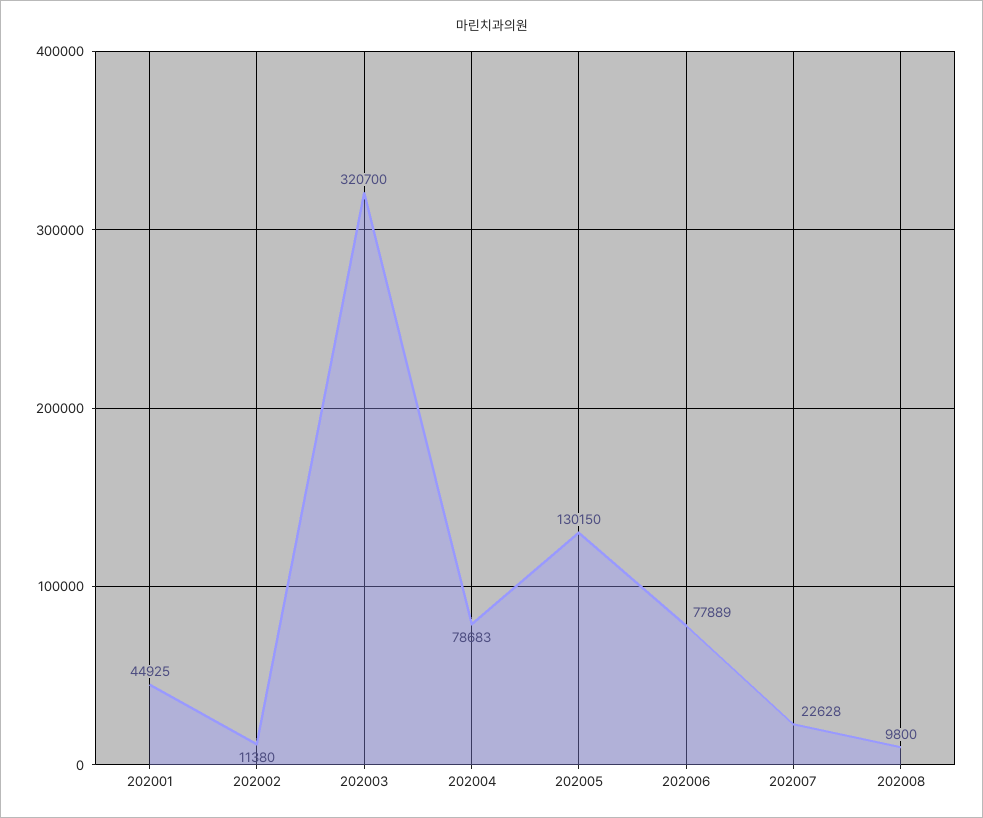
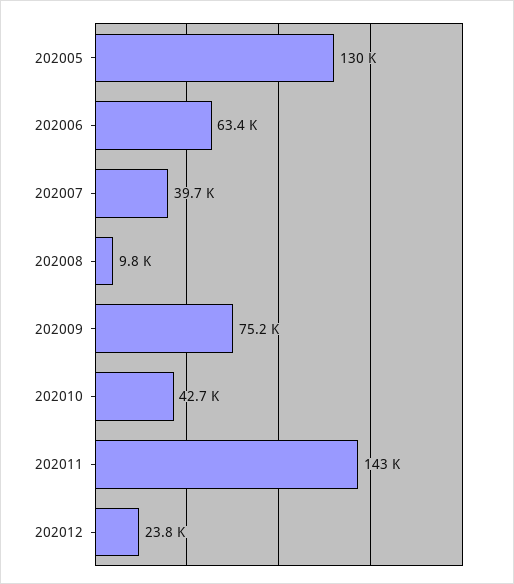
202001: 44925 -> none
202002: 11380 -> none
202003: 320700 -> none
202004: 78683 -> none
202006: 77889 -> 63400
202007: 22628 -> 39700
202009: none -> 75200
202010: none -> 42700
202011: none -> 143000
202012: none -> 23800

